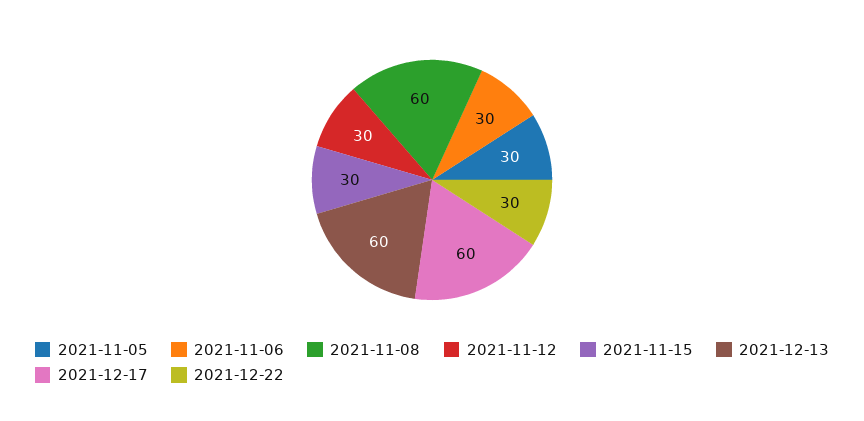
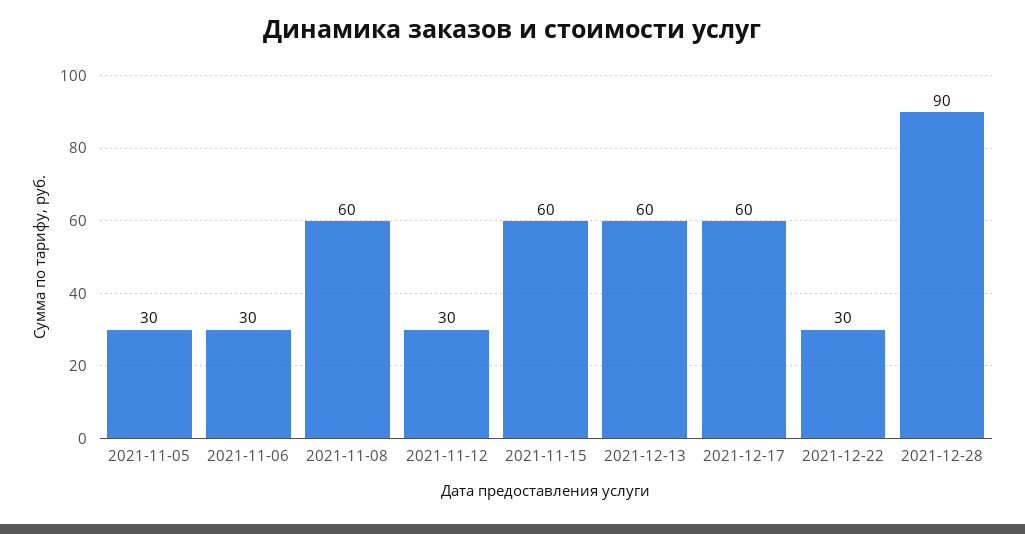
2021-11-15: 30 -> 60
2021-12-28: none -> 90

